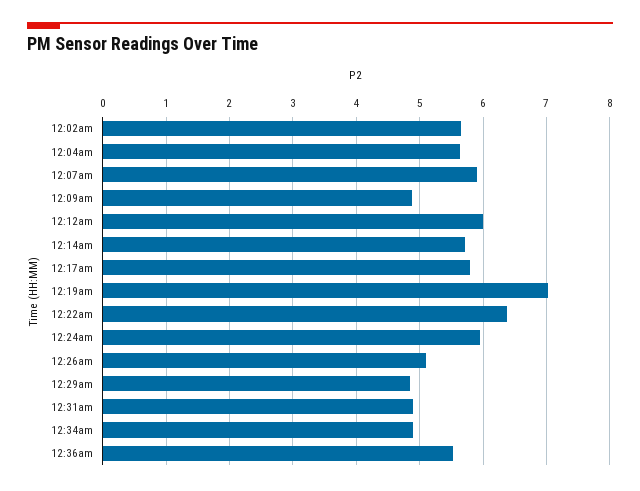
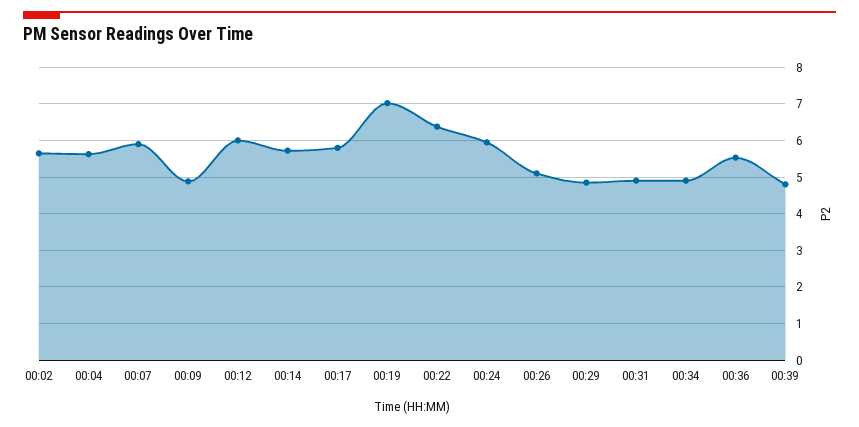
00:39: none -> 4.8

